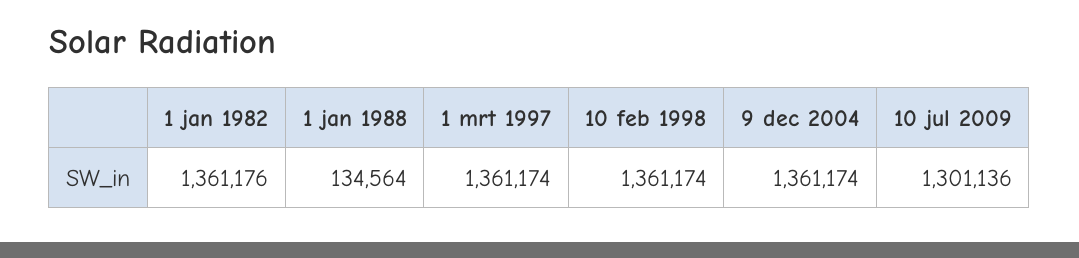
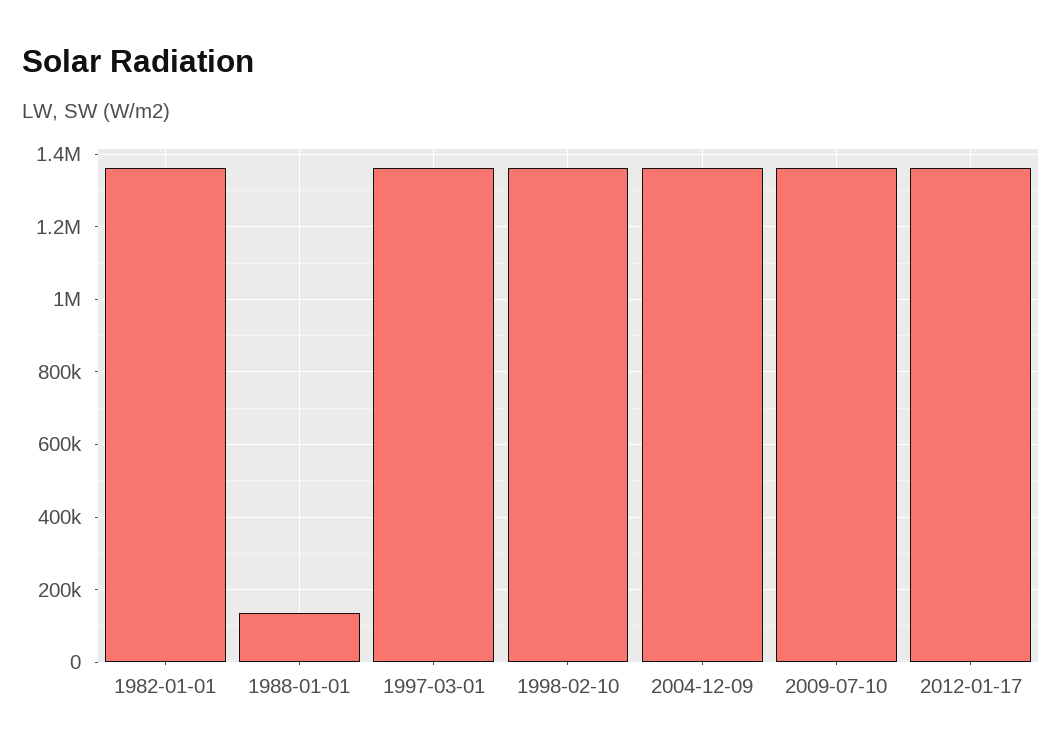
10 jul 2009: 1301136 -> 1360000
2012-01-17: none -> 1360000

